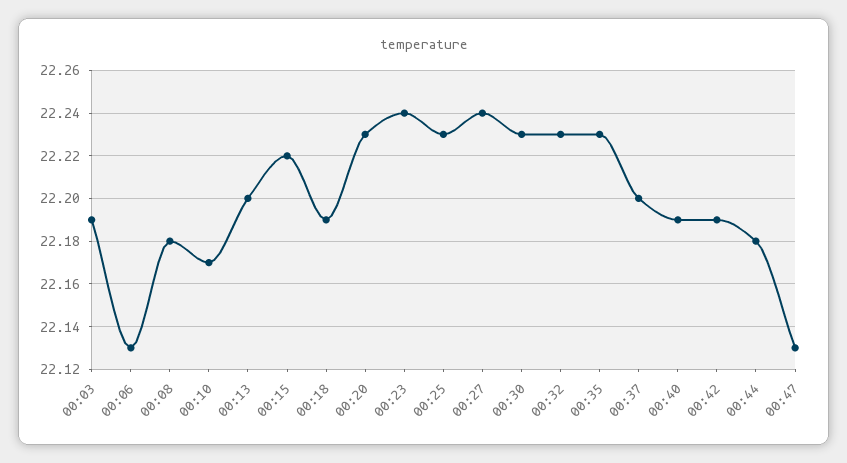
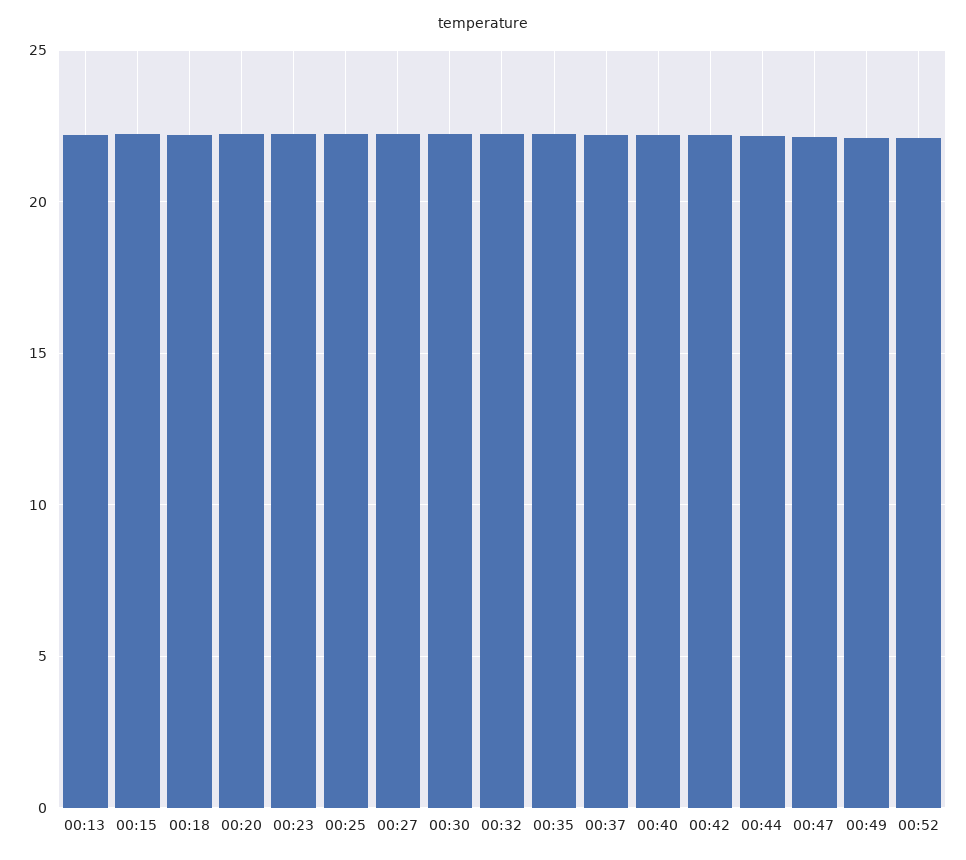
00:03: 22.19 -> none
00:06: 22.13 -> none
00:08: 22.18 -> none
00:10: 22.17 -> none
00:49: none -> 22
00:52: none -> 22

